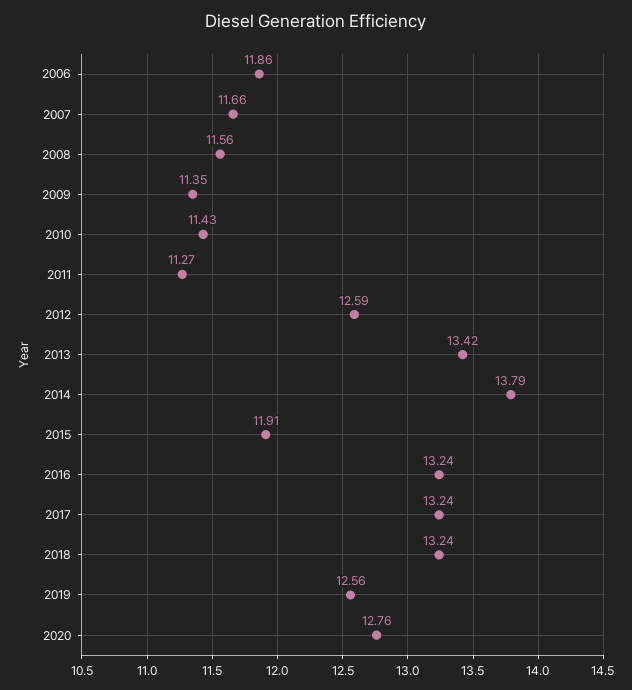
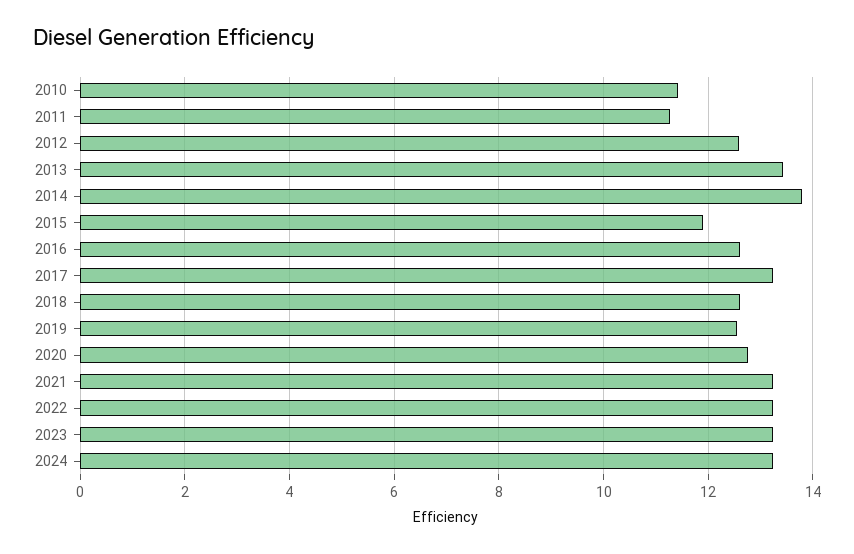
2006: 11.86 -> none
2007: 11.66 -> none
2008: 11.56 -> none
2009: 11.35 -> none
2016: 13.24 -> 12.6
2018: 13.24 -> 12.6
2021: none -> 13.2
2022: none -> 13.2
2023: none -> 13.2
2024: none -> 13.2

